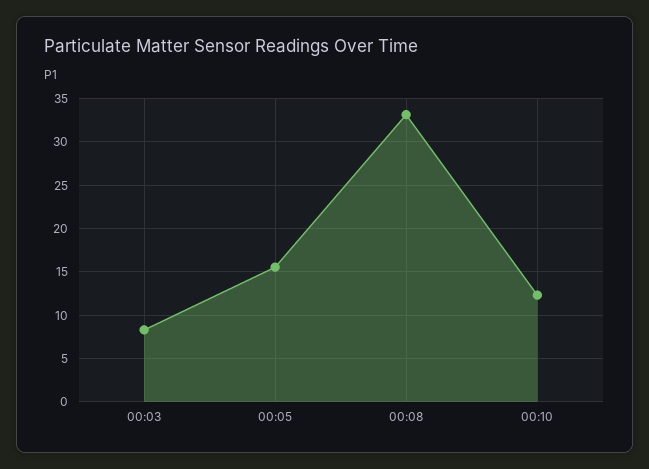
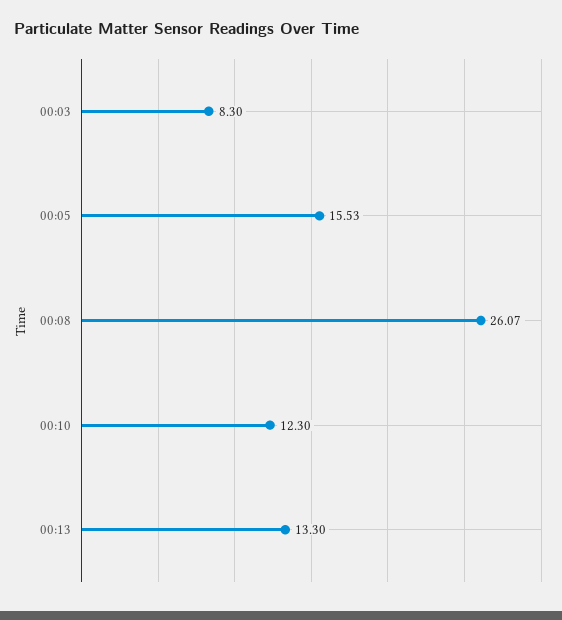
00:08: 33 -> 26.07
00:13: none -> 13.3

